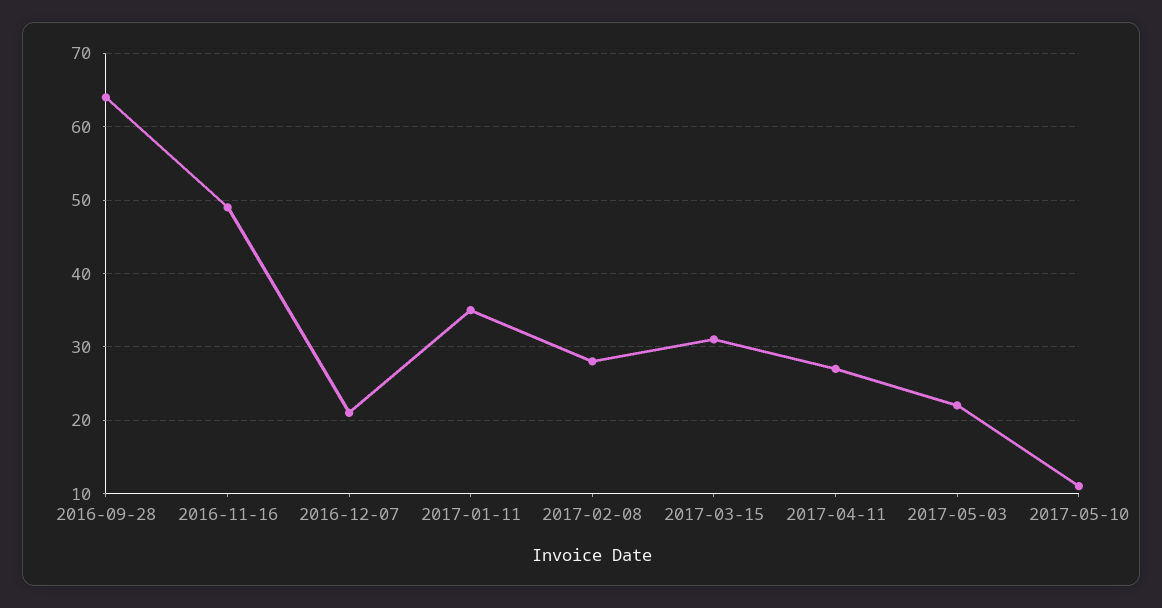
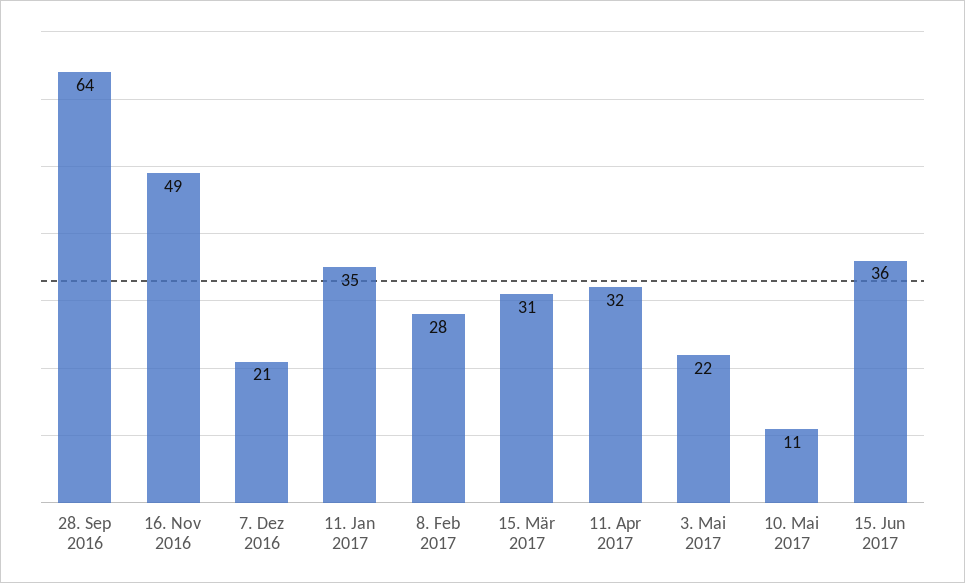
2017-04-11: 27 -> 32
15. Jun 2017: none -> 36

